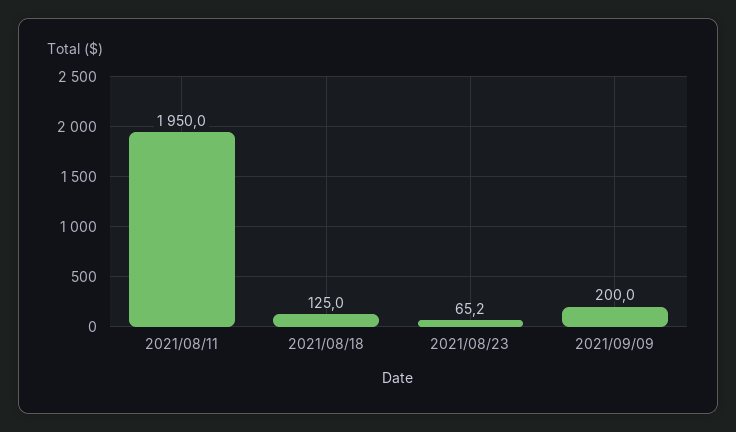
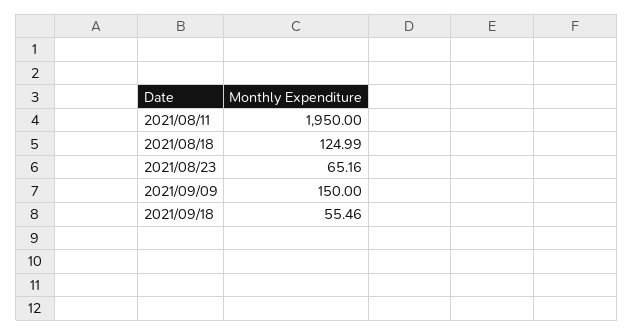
2021/09/09: 200 -> 150
2021/09/18: none -> 55.46

